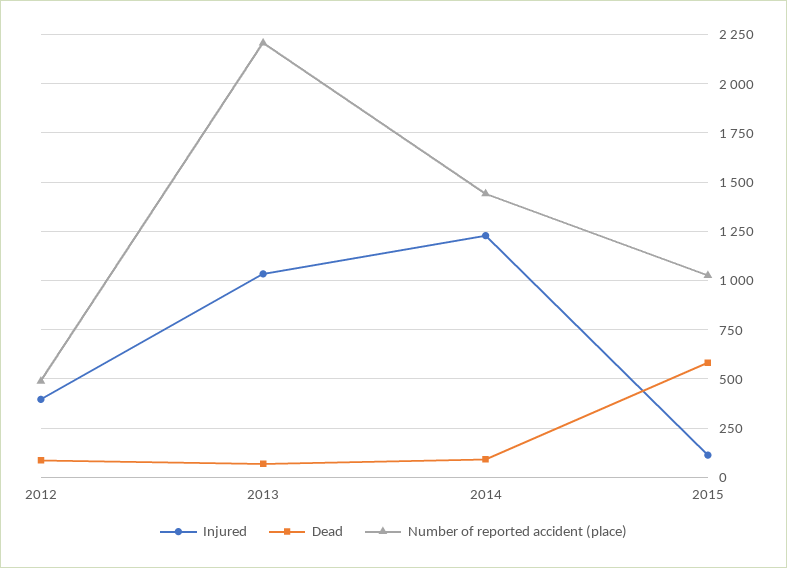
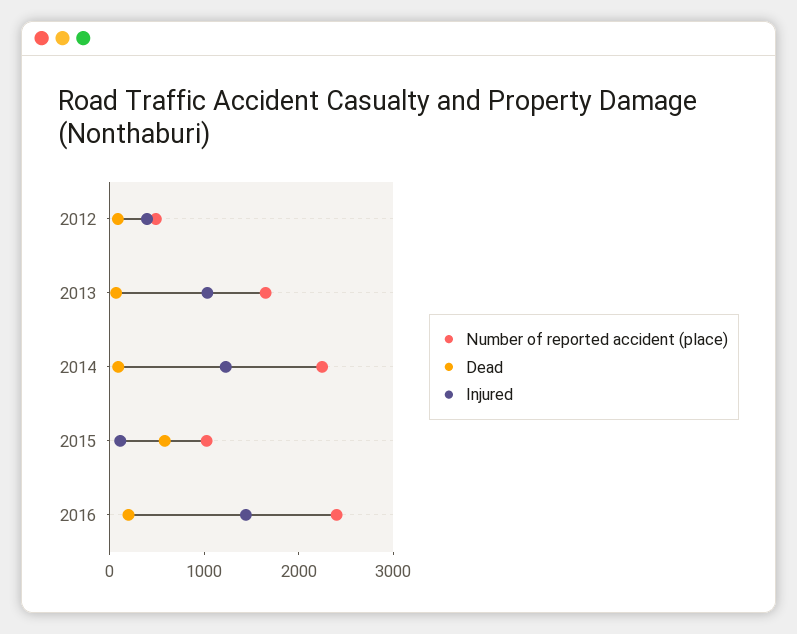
Number of reported accident (place), 2013: 2200 -> 1600
Number of reported accident (place), 2014: 1450 -> 2200
Number of reported accident (place), 2016: none -> 2400
Dead, 2016: none -> 200
Injured, 2016: none -> 1400

